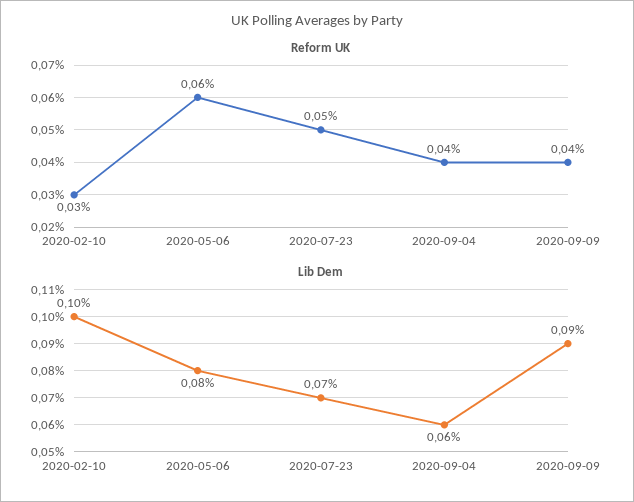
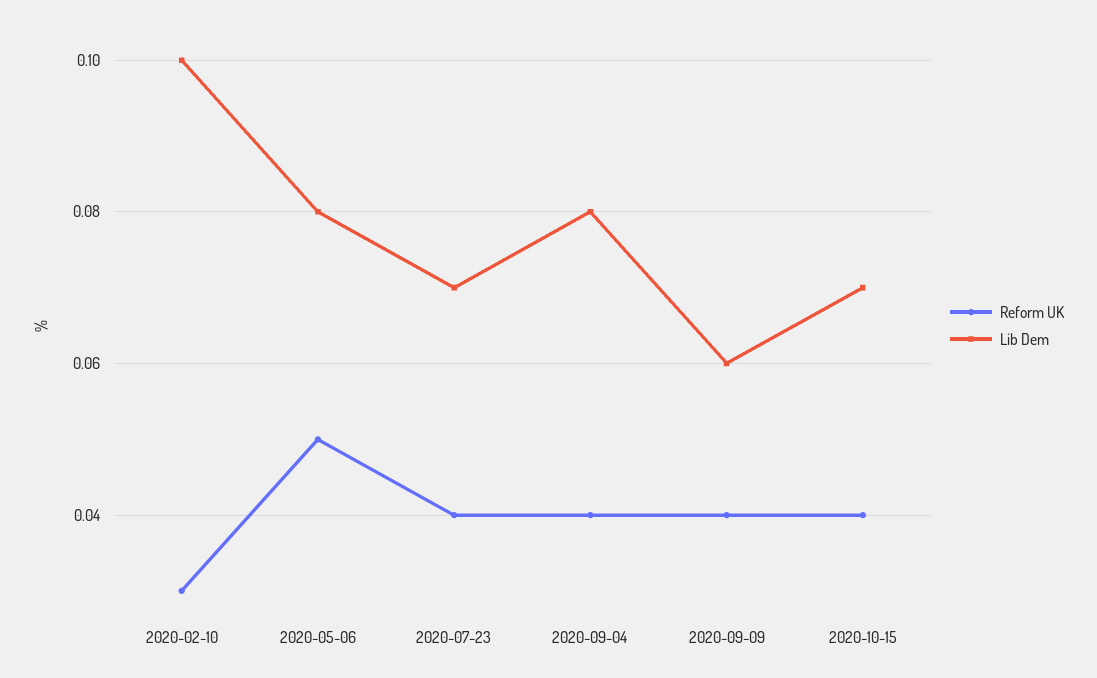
Reform UK, 2020-05-06: 0.06 -> 0.05
Reform UK, 2020-07-23: 0.05 -> 0.04
Lib Dem, 2020-09-04: 0.06 -> 0.08
Lib Dem, 2020-09-09: 0.09 -> 0.06
Reform UK, 2020-10-15: none -> 0.04
Lib Dem, 2020-10-15: none -> 0.07

